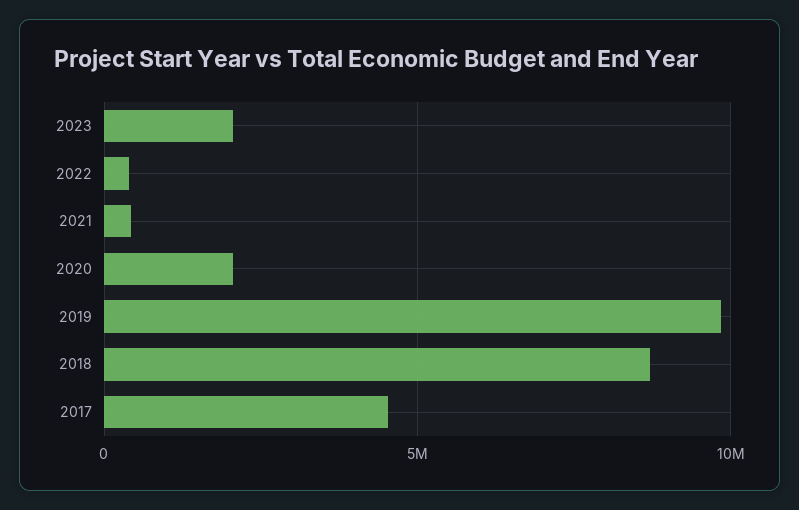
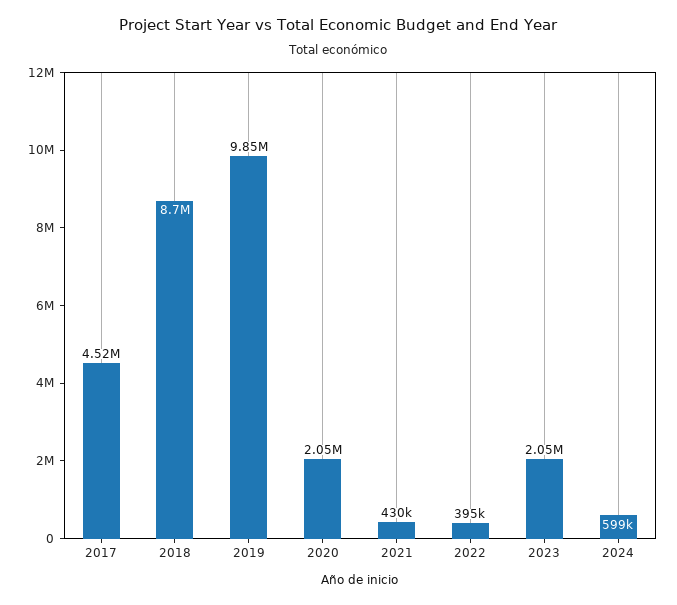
2024: none -> 599000

